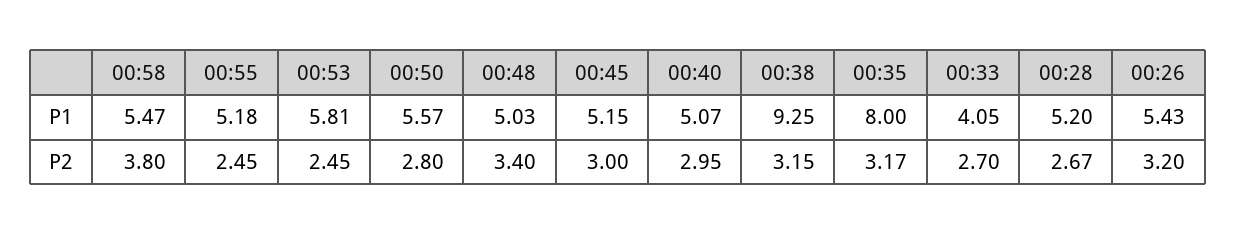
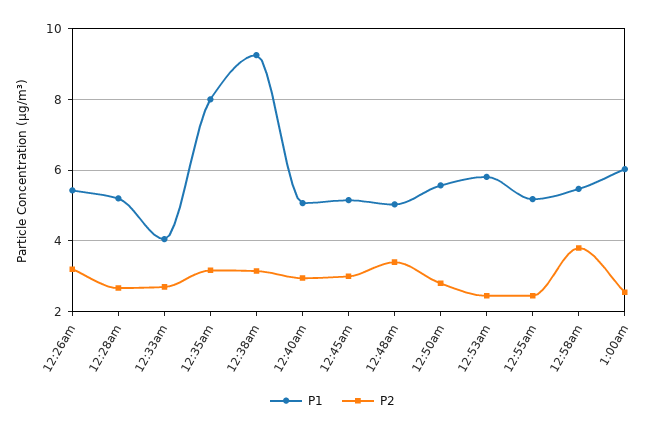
P1, 1:00am: none -> 6
P2, 1:00am: none -> 2.6

